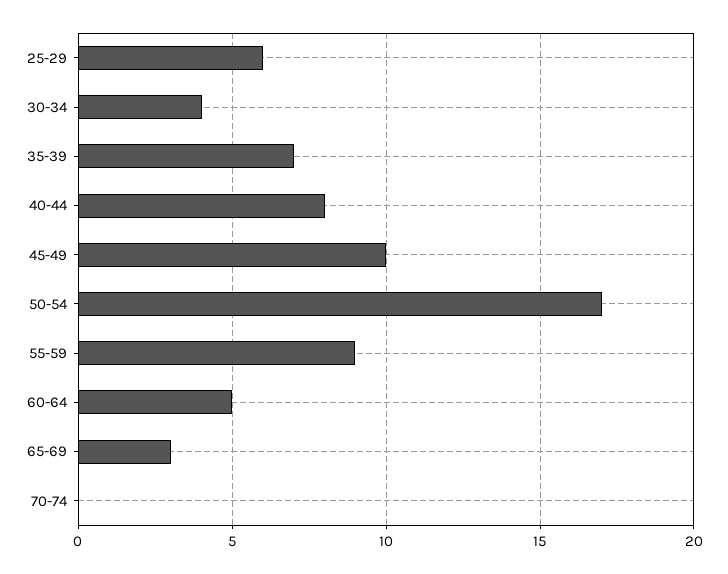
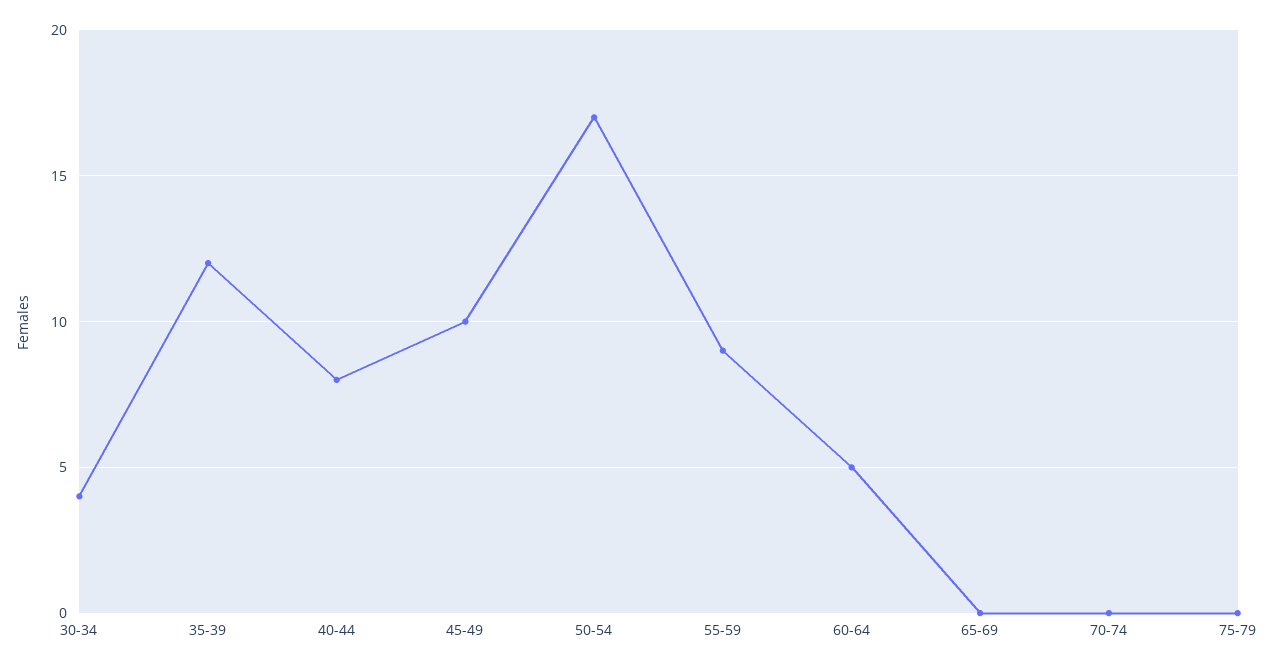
25-29: 6 -> none
35-39: 7 -> 12
65-69: 3 -> 0
75-79: none -> 0

